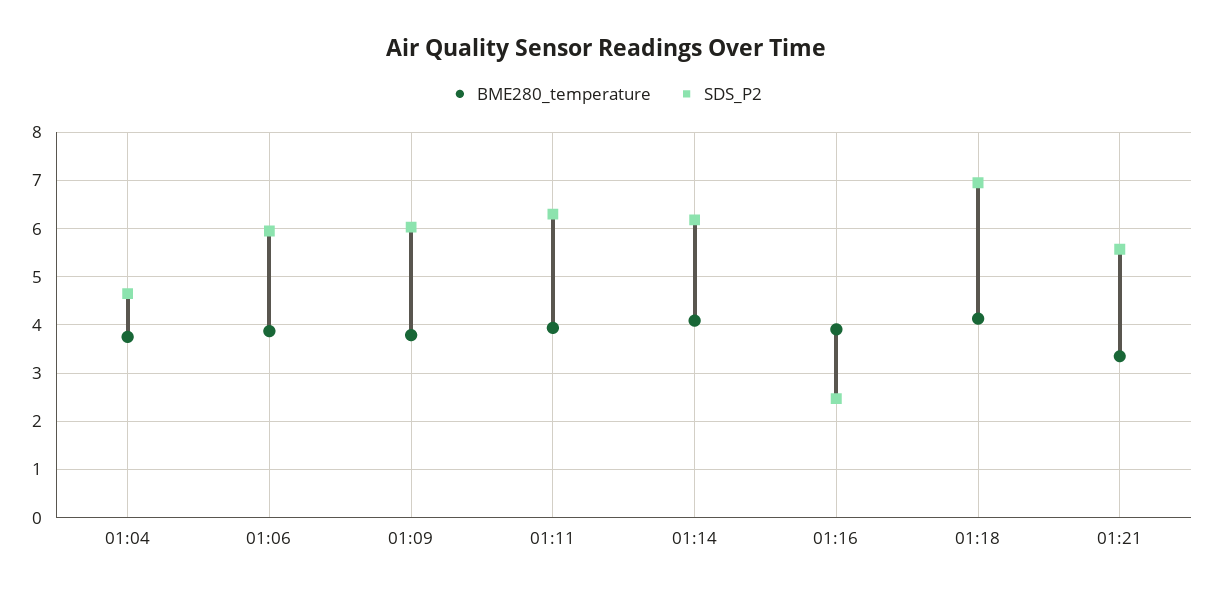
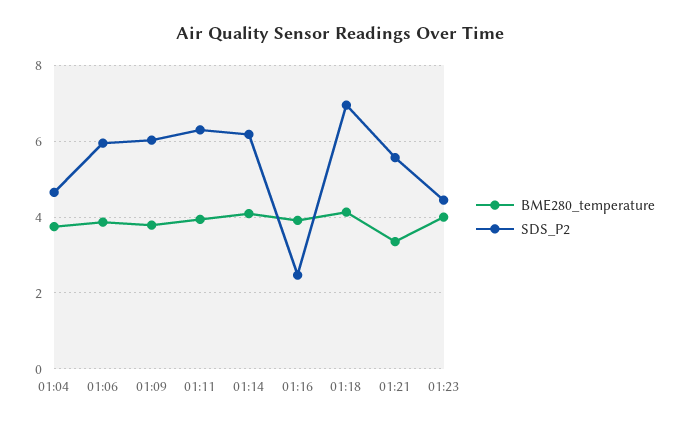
BME280_temperature, 01:23: none -> 4
SDS_P2, 01:23: none -> 4.4

